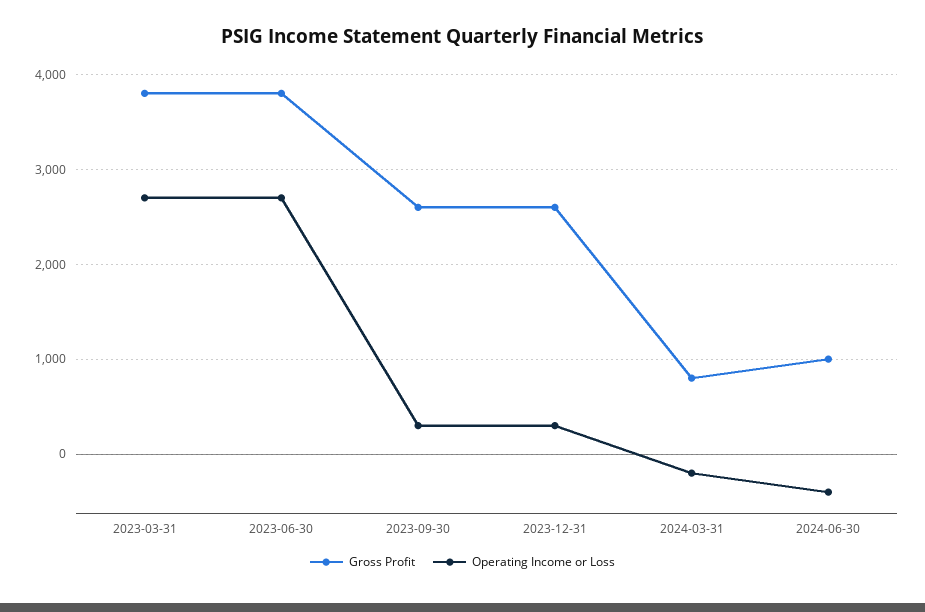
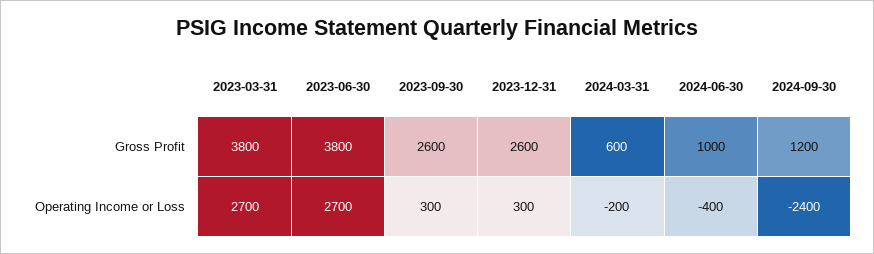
Gross Profit, 2024-03-31: 800 -> 600
Gross Profit, 2024-09-30: none -> 1200
Operating Income or Loss, 2024-09-30: none -> -2400

